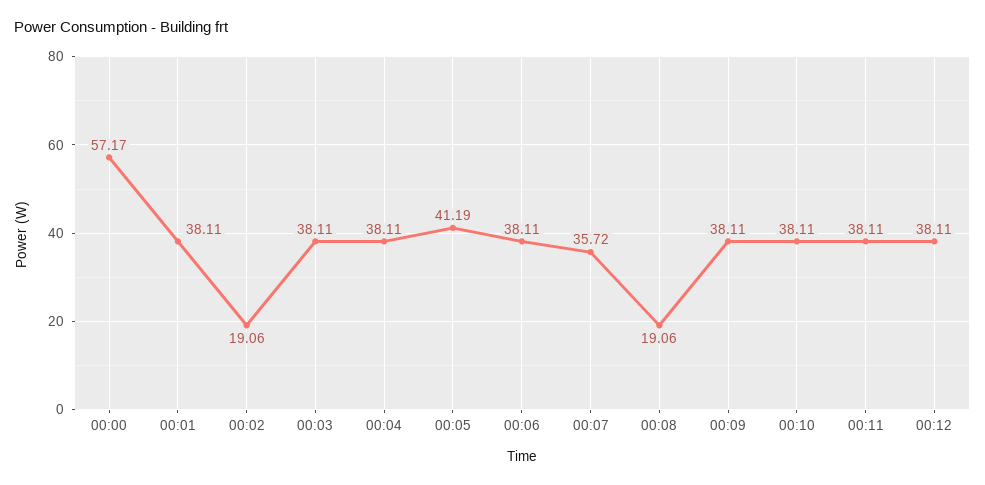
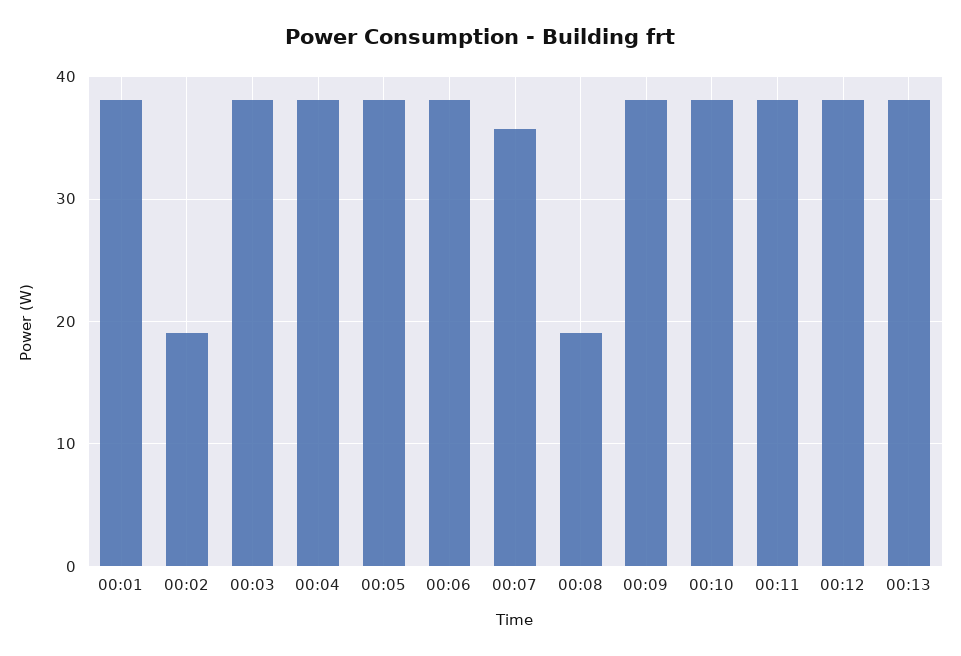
00:00: 57.17 -> none
00:05: 41.19 -> 38
00:13: none -> 38

